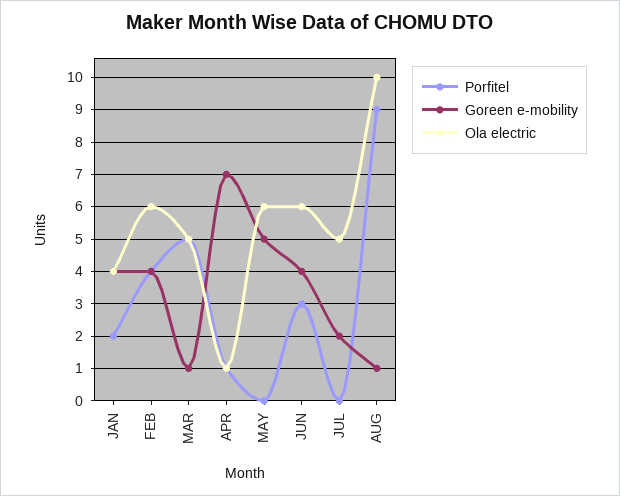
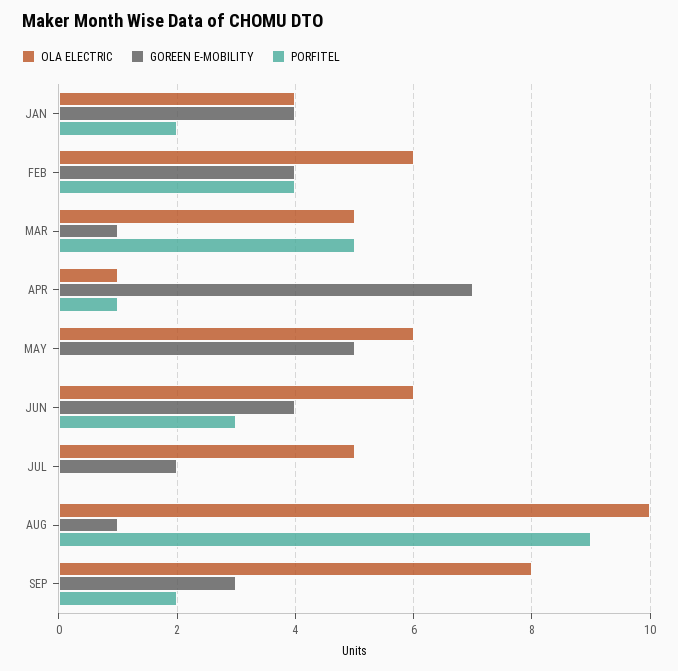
Ola electric, SEP: none -> 8
Goreen e-mobility, SEP: none -> 3
Porfitel, SEP: none -> 2

